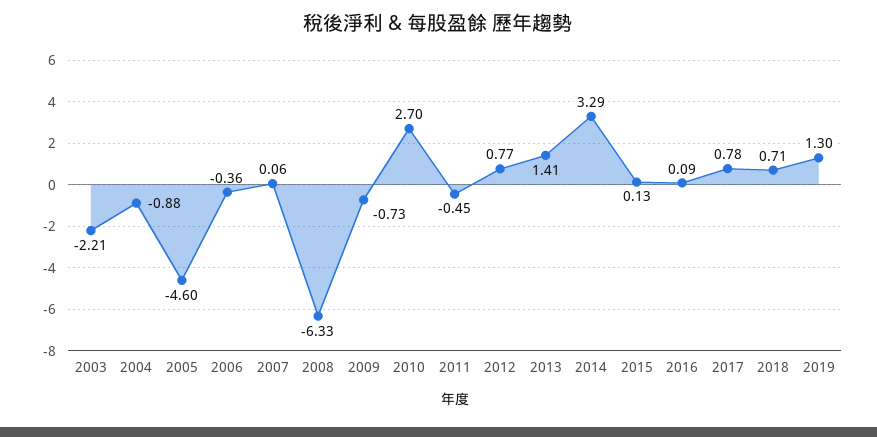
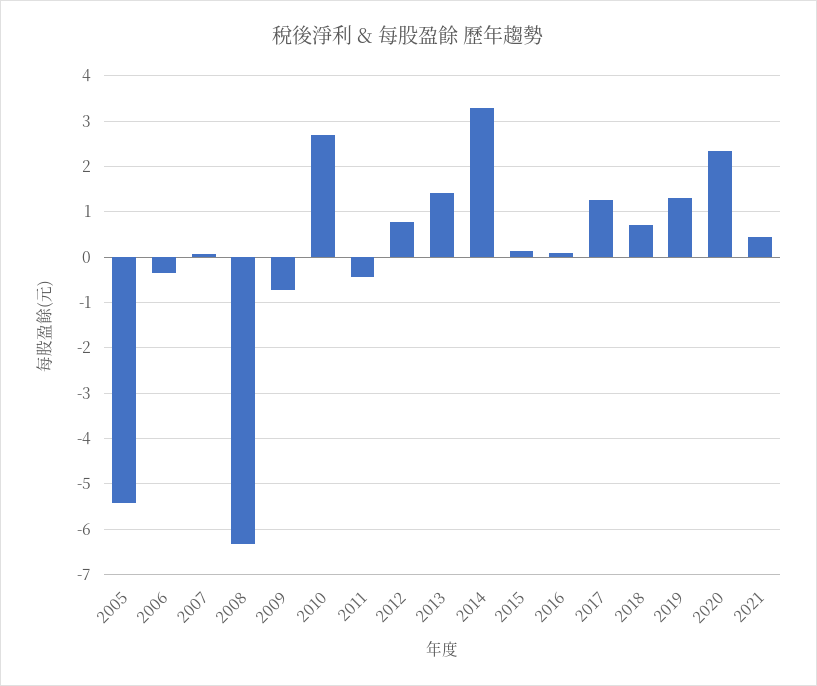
2003: -2.21 -> none
2004: -0.88 -> none
2005: -4.6 -> -5.4
2017: 0.78 -> 1.2
2020: none -> 2.4
2021: none -> 0.4

